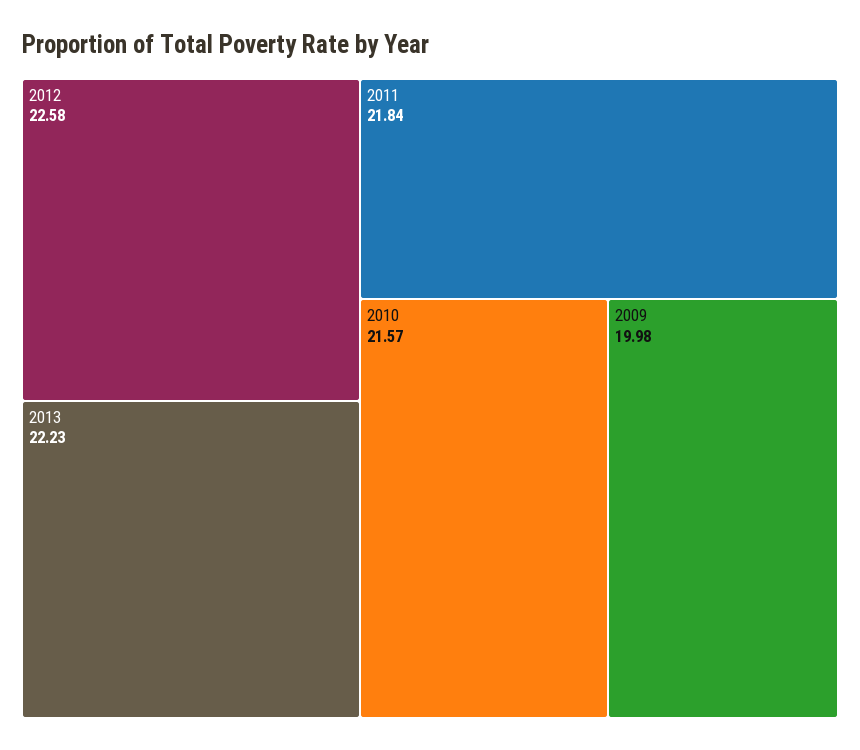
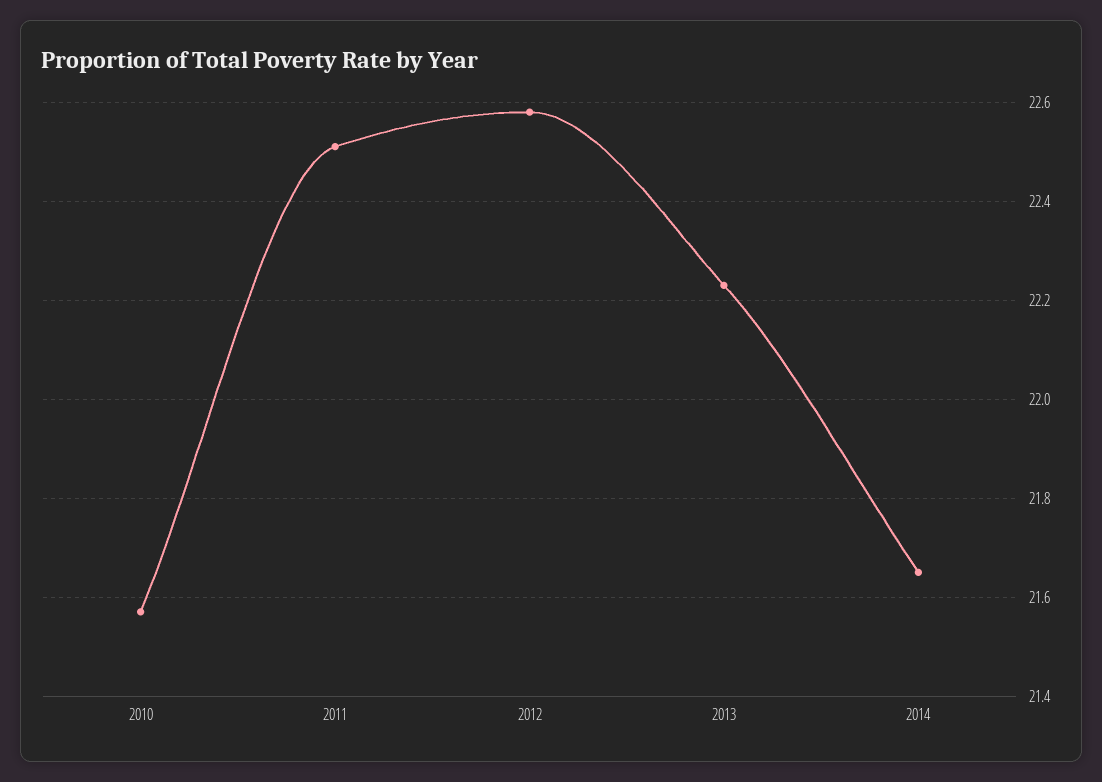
2011: 21.84 -> 22.5
2009: 19.98 -> none
2014: none -> 21.65

